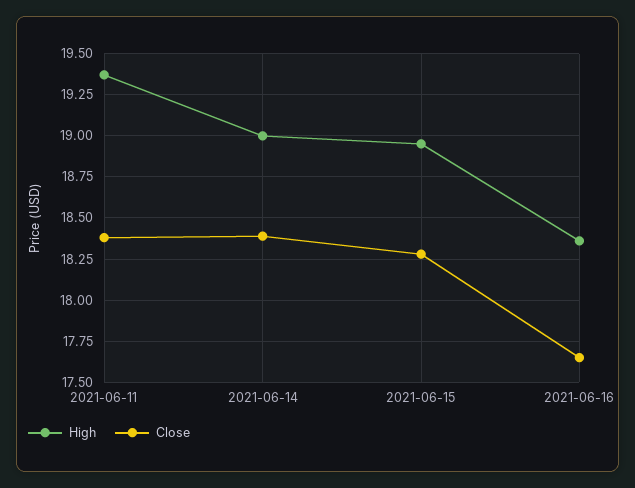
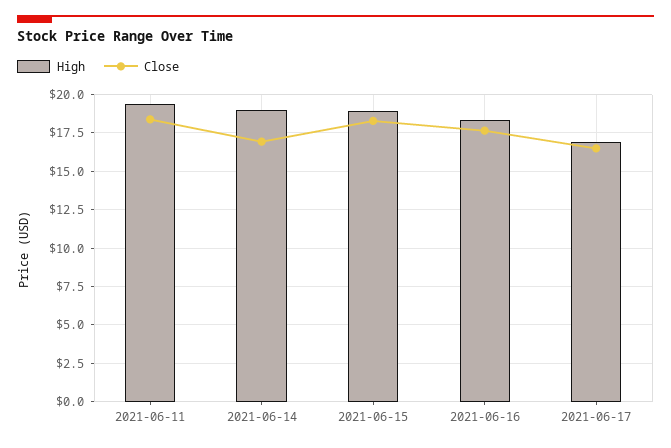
Close, 2021-06-14: 18.4 -> 17
High, 2021-06-17: none -> 17
Close, 2021-06-17: none -> 16.5

